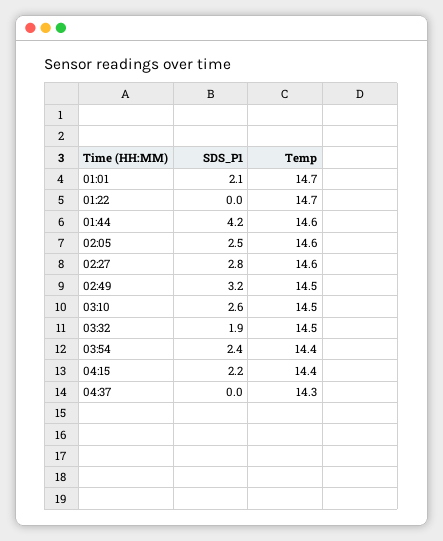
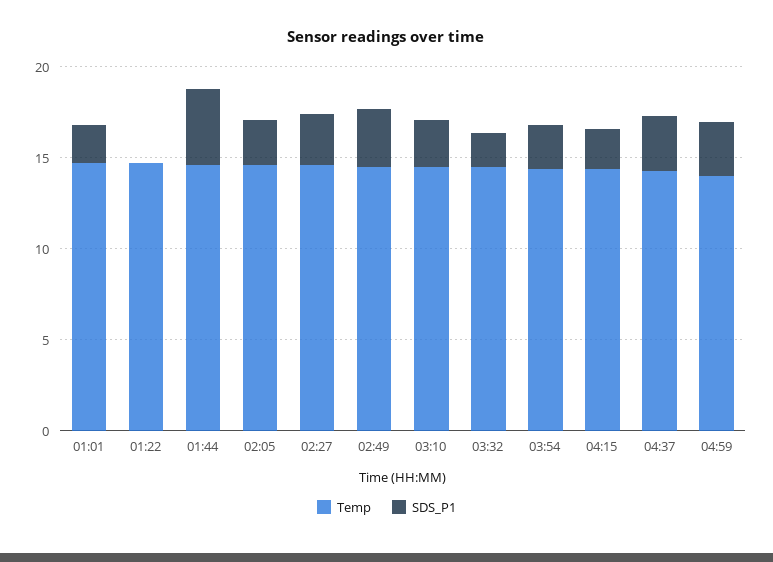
SDS_P1, 04:37: 0 -> 3
Temp, 04:59: none -> 14
SDS_P1, 04:59: none -> 3

